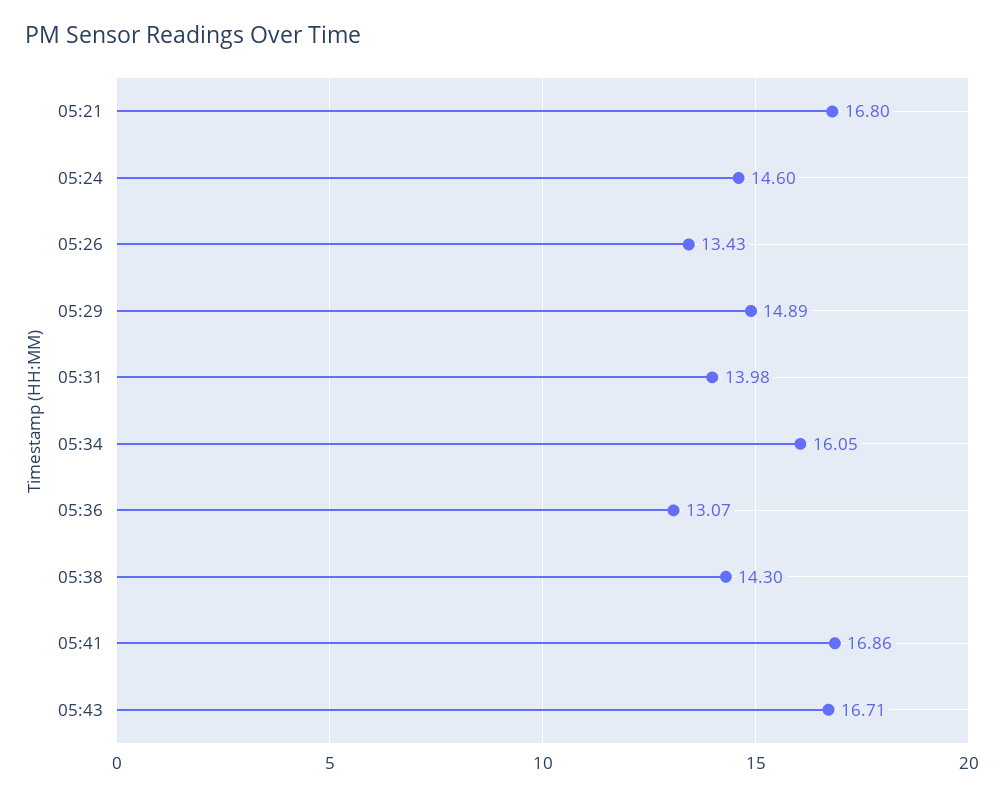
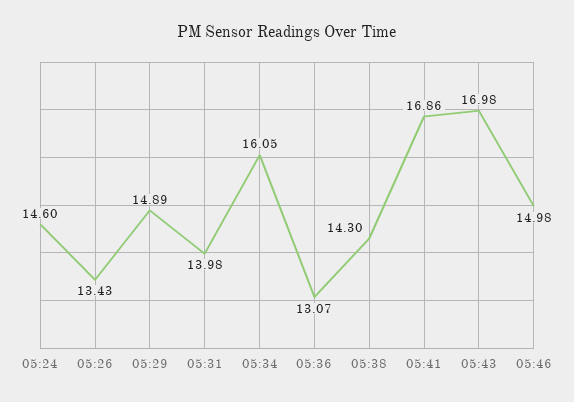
05:21: 16.8 -> none
05:43: 16.71 -> 16.98
05:46: none -> 14.98

